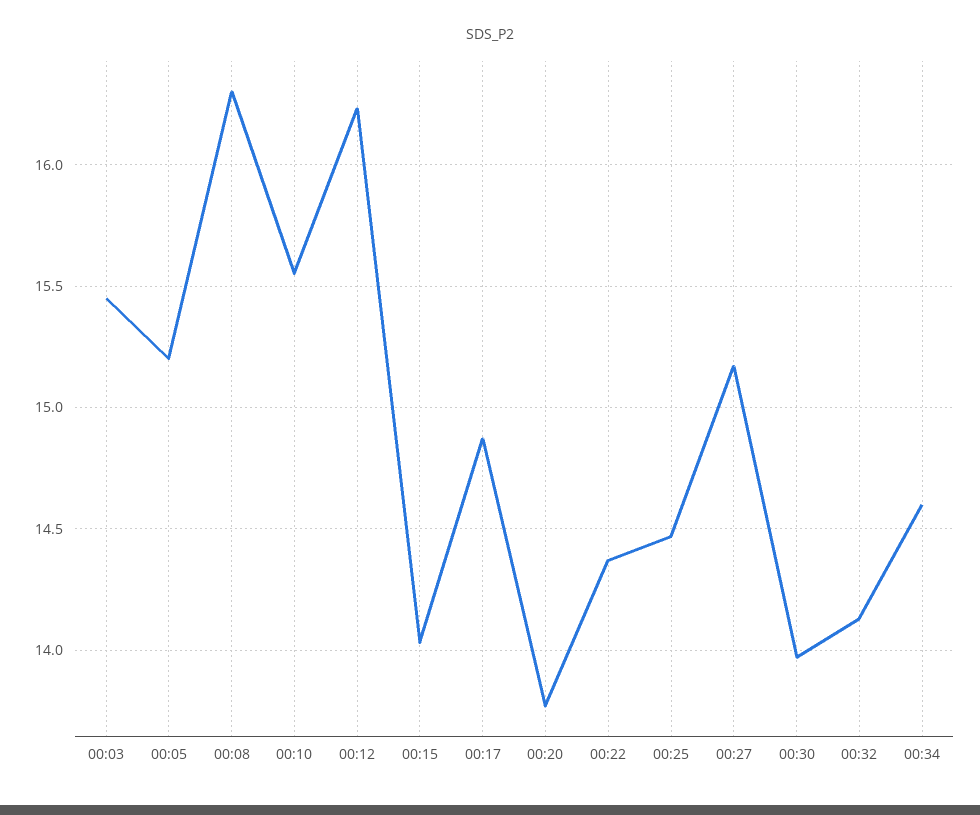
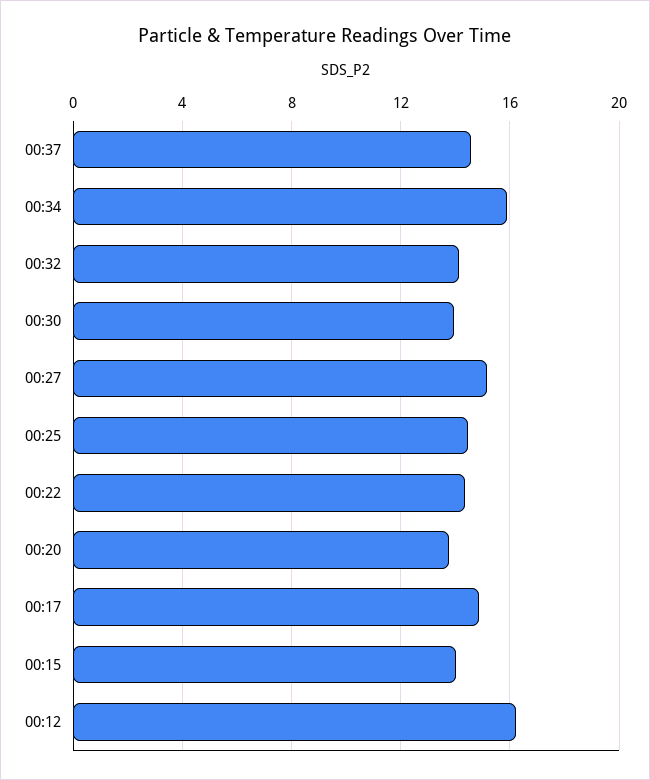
00:03: 15.45 -> none
00:05: 15.2 -> none
00:08: 16.3 -> none
00:10: 15.55 -> none
00:34: 14.6 -> 16
00:37: none -> 14.5

